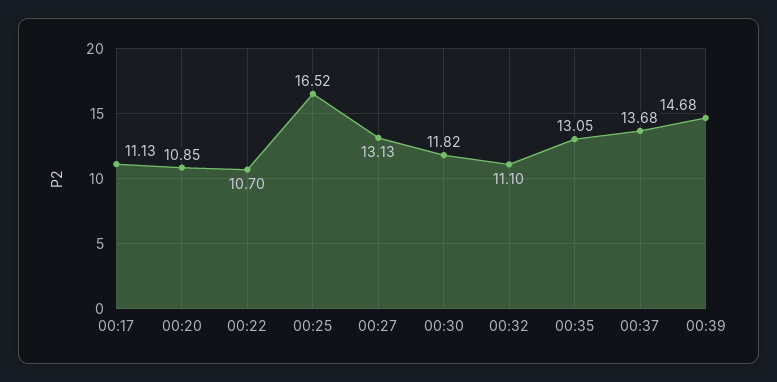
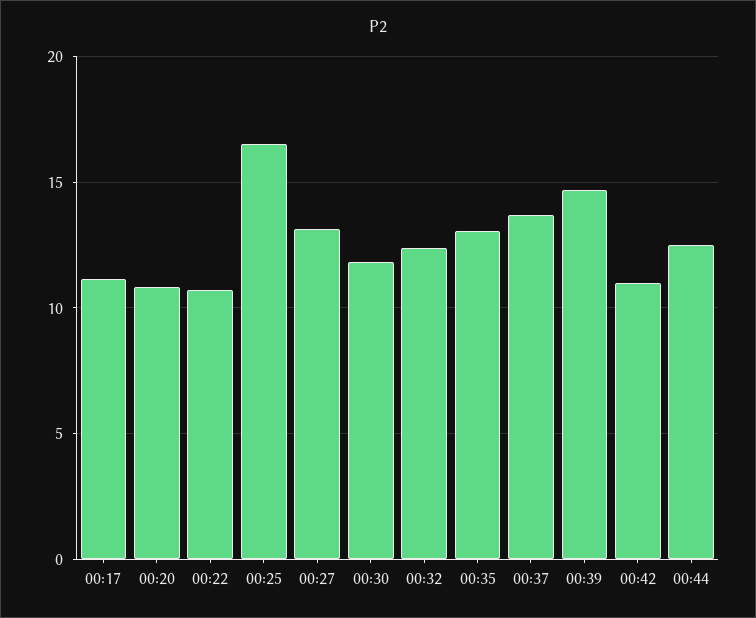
00:32: 11.1 -> 12.5
00:42: none -> 11
00:44: none -> 12.5

